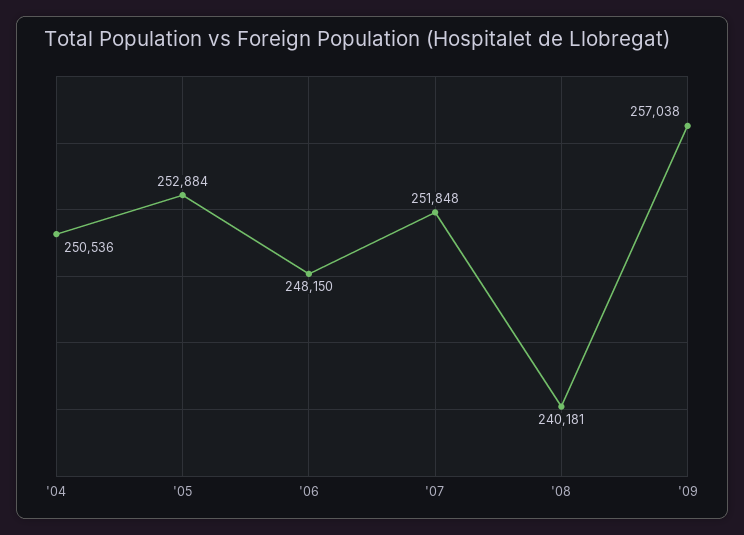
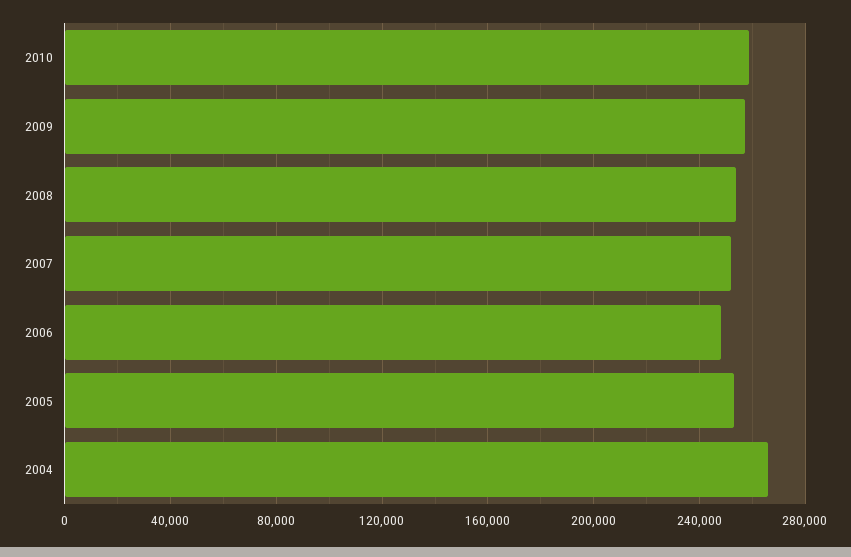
'04: 250536 -> 265000
'08: 240181 -> 255000
2010: none -> 260000

